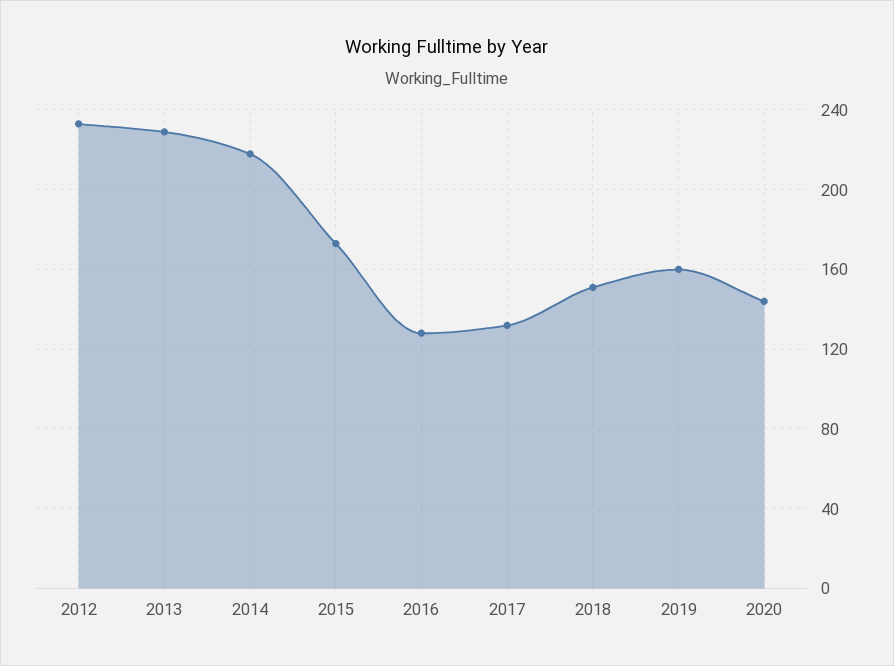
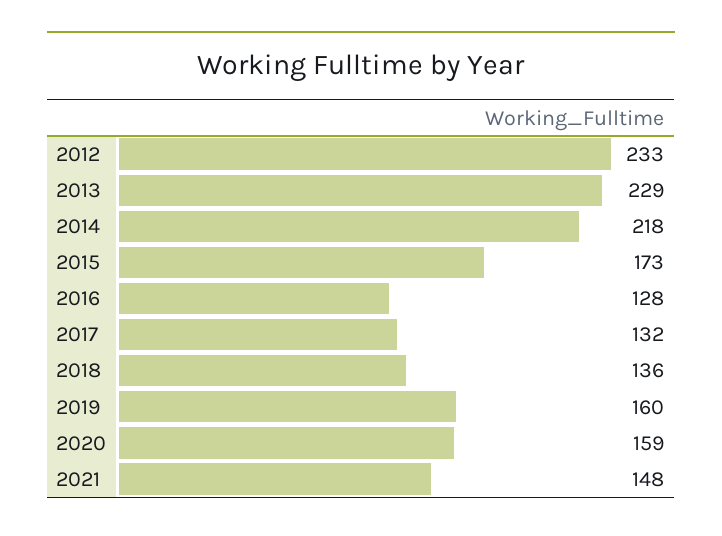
2018: 150 -> 136
2020: 145 -> 159
2021: none -> 148

